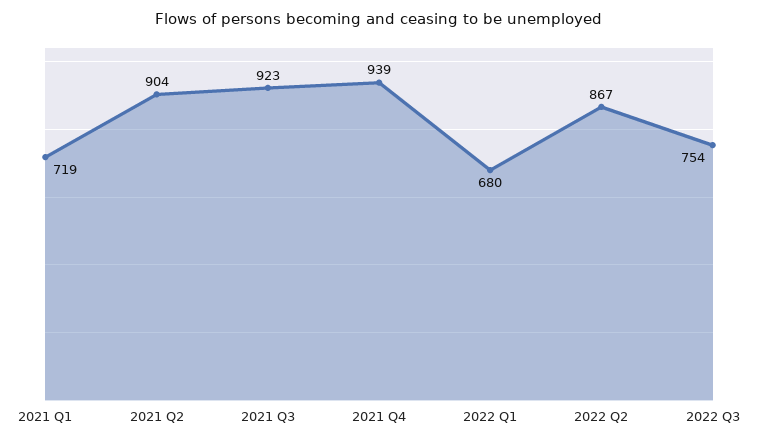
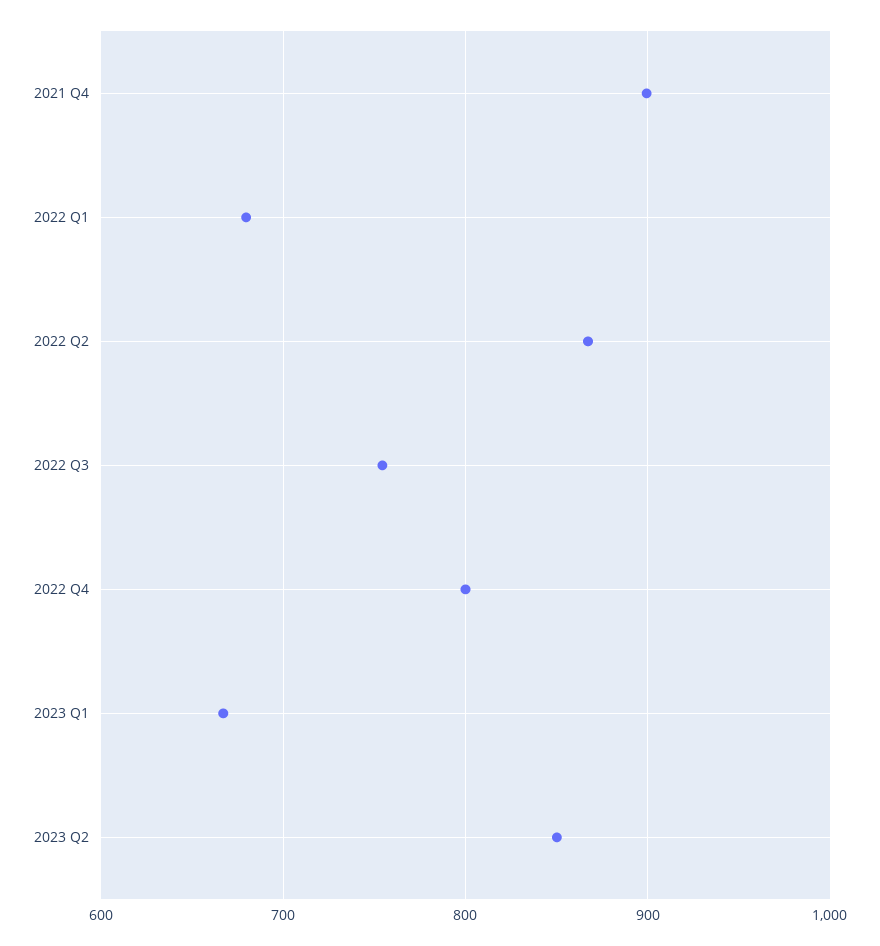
2021 Q1: 719 -> none
2021 Q2: 904 -> none
2021 Q3: 923 -> none
2021 Q4: 939 -> 900
2022 Q4: none -> 800
2023 Q1: none -> 670
2023 Q2: none -> 850

